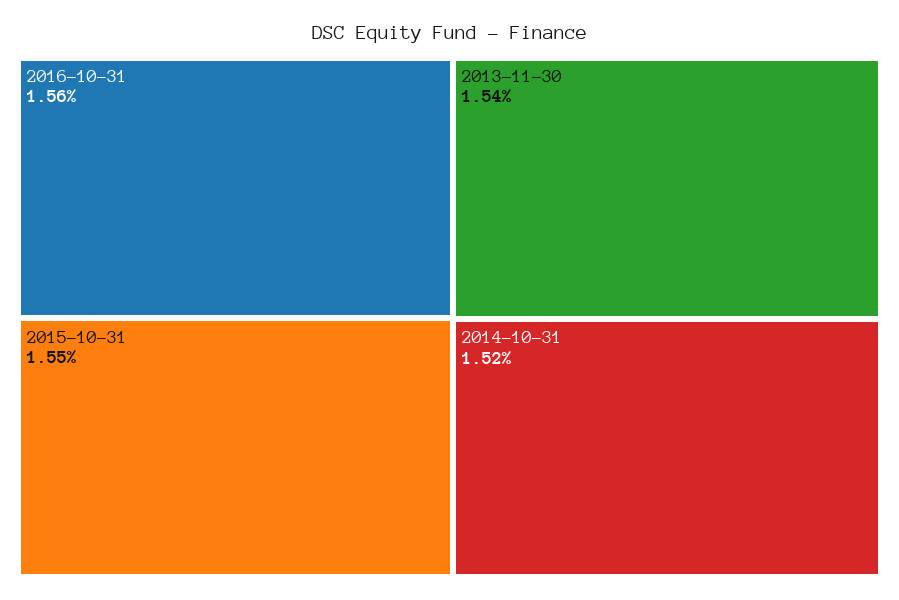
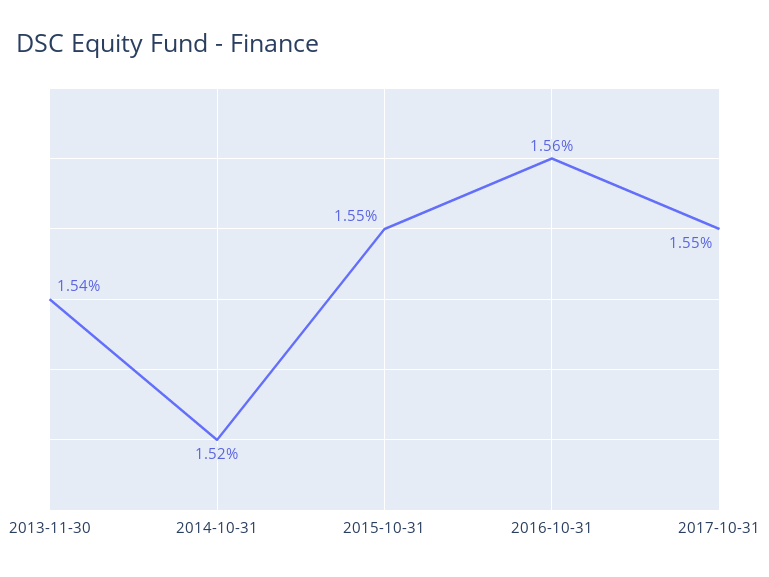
2017-10-31: none -> 1.55

